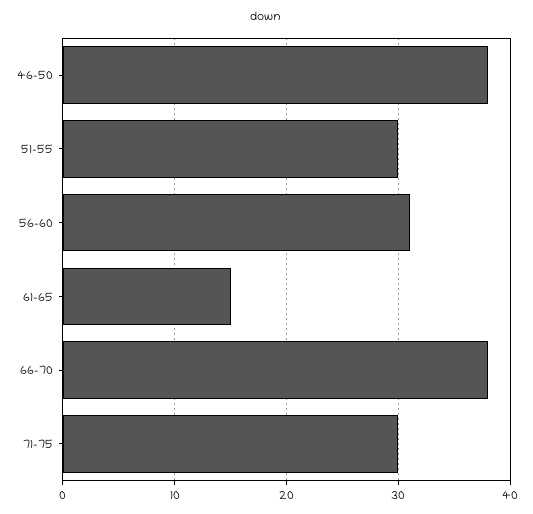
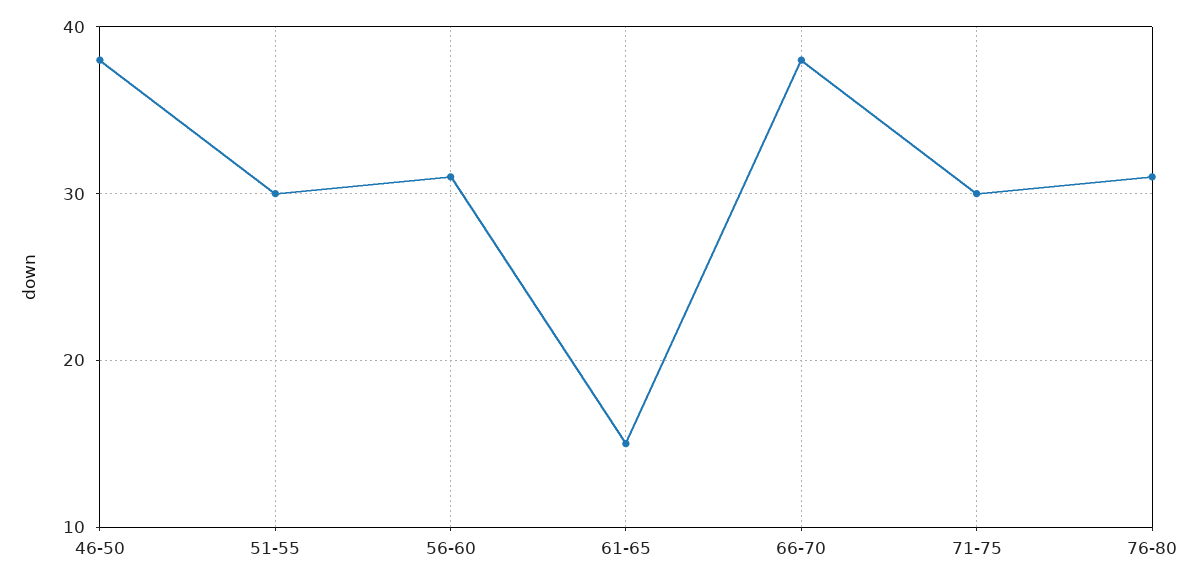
76-80: none -> 31

